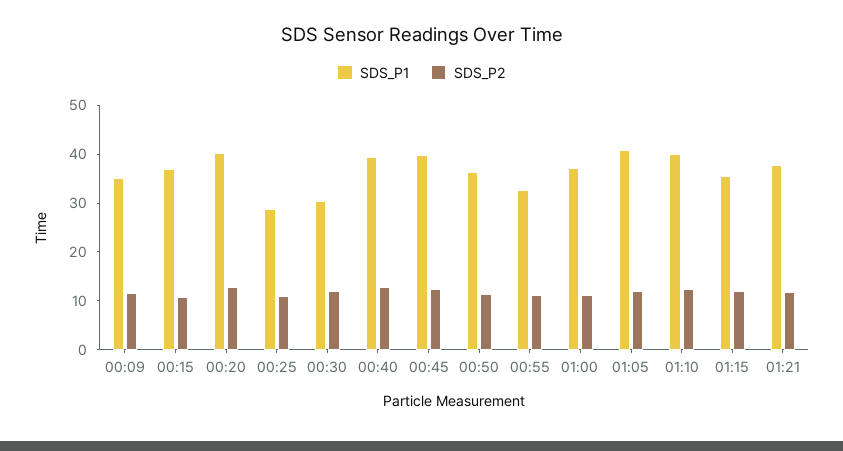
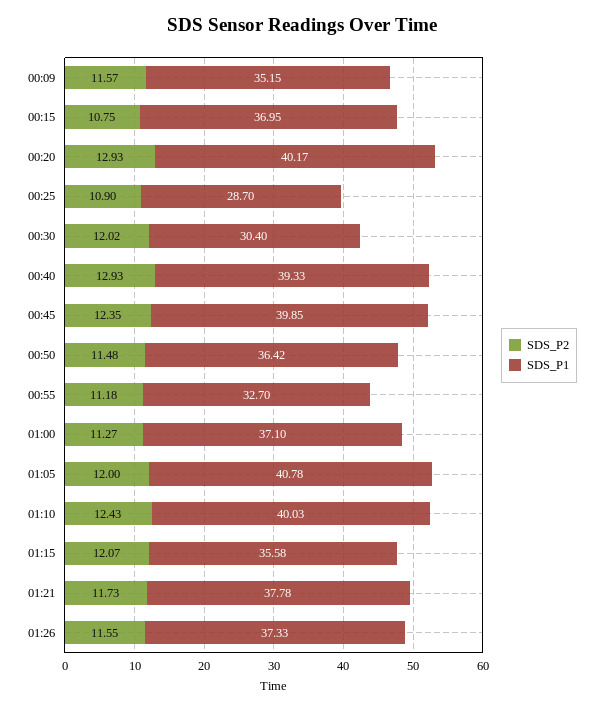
SDS_P2, 01:26: none -> 11.55
SDS_P1, 01:26: none -> 37.33

